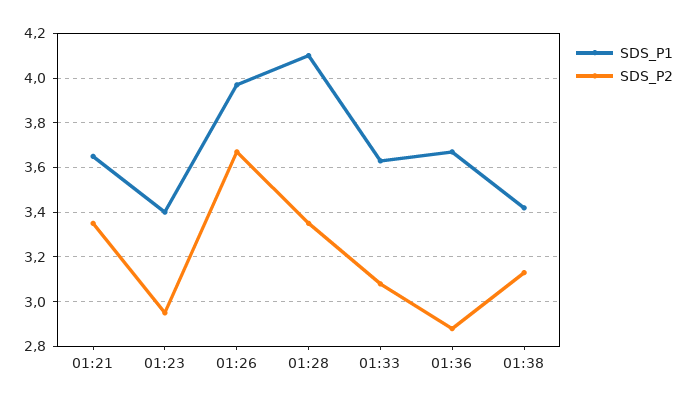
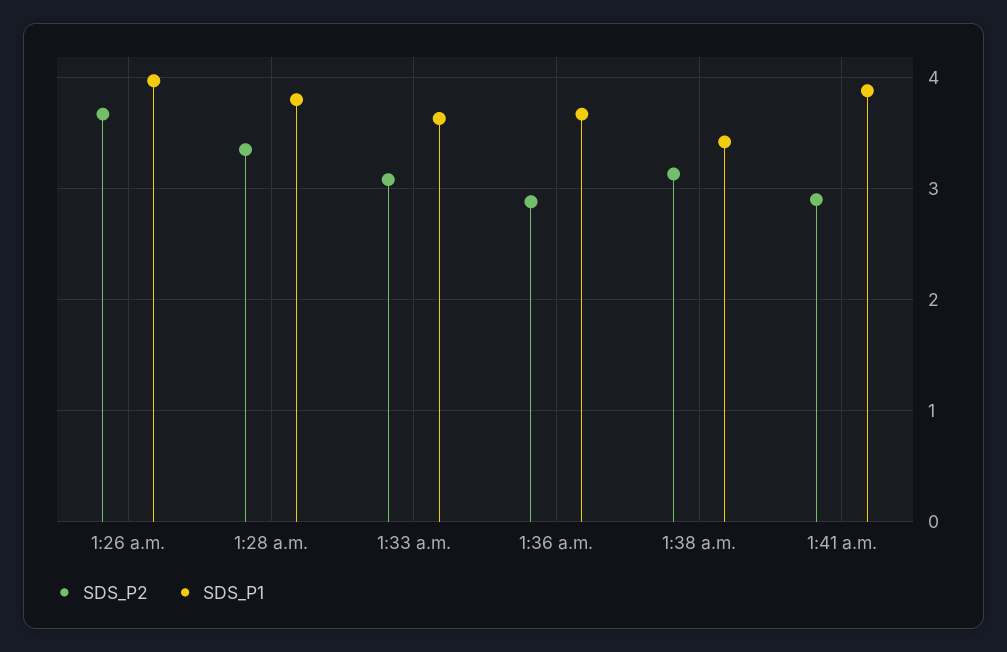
SDS_P1, 01:21: 3.65 -> none
SDS_P2, 01:21: 3.35 -> none
SDS_P1, 01:23: 3.4 -> none
SDS_P2, 01:23: 2.95 -> none
SDS_P1, 01:28: 4.1 -> 3.8
SDS_P2, 1:41 a.m.: none -> 2.9
SDS_P1, 1:41 a.m.: none -> 3.9

